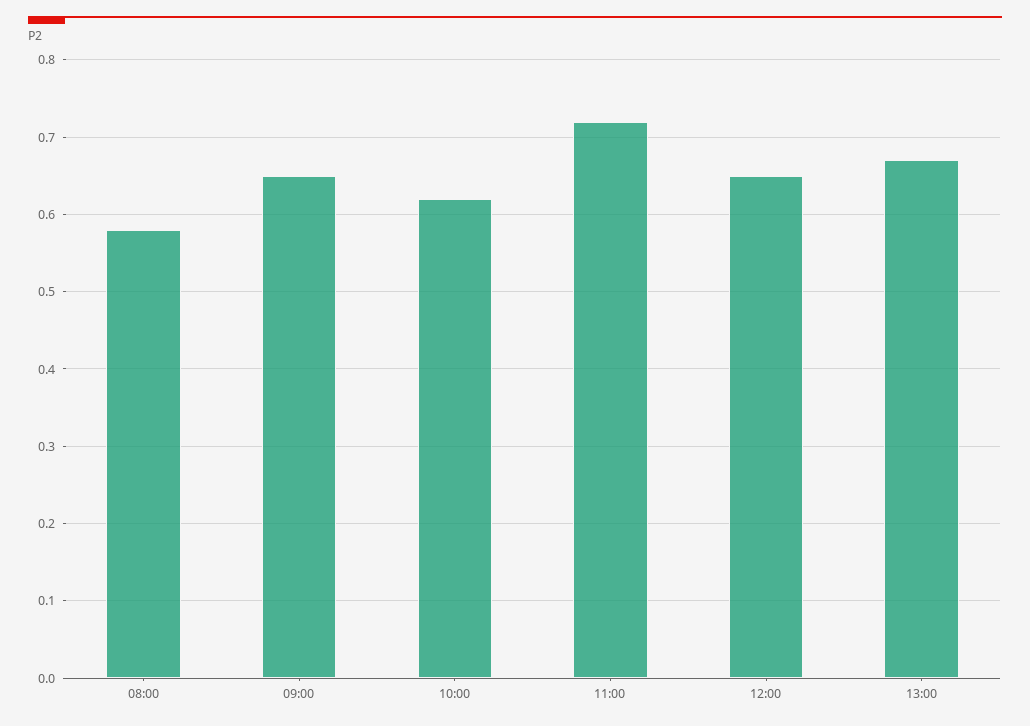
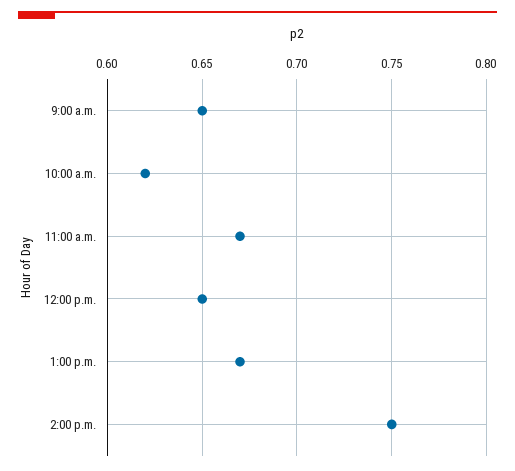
08:00: 0.58 -> none
11:00: 0.72 -> 0.67
2:00 p.m.: none -> 0.75

